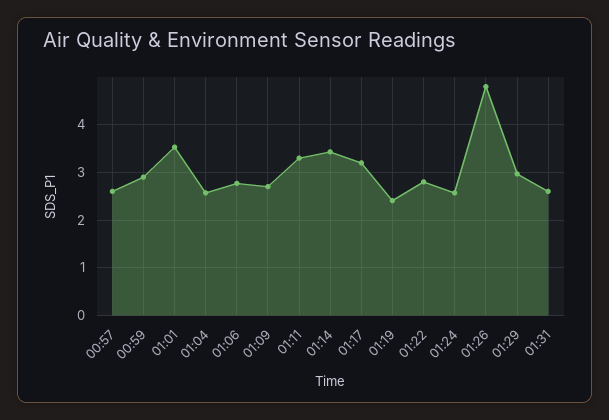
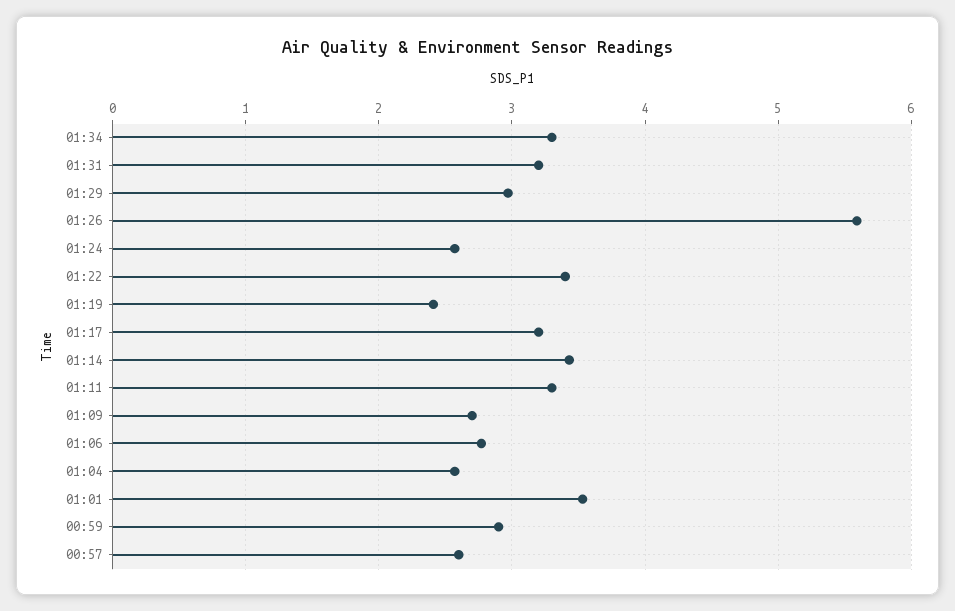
01:22: 2.8 -> 3.4
01:26: 4.8 -> 5.6
01:31: 2.6 -> 3.2
01:34: none -> 3.3

